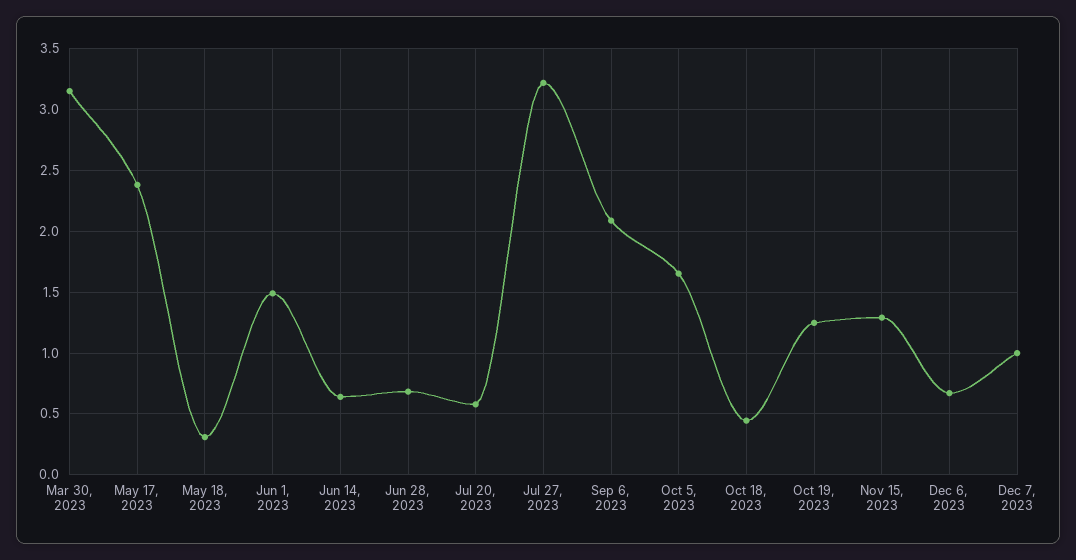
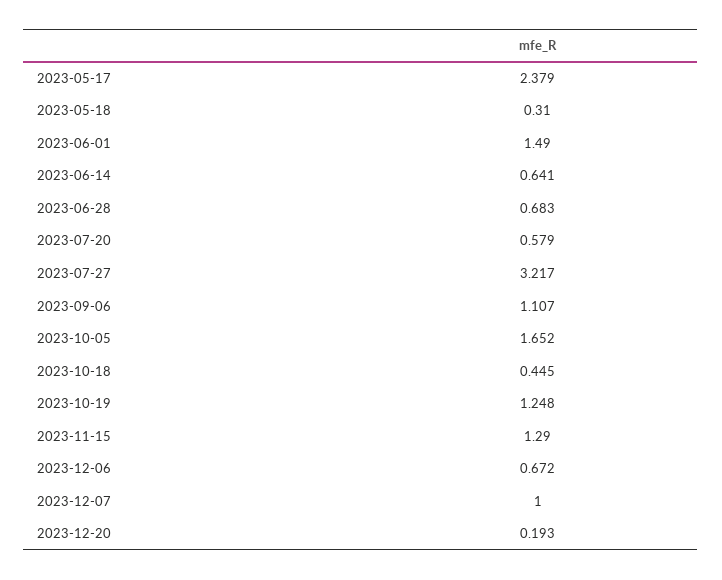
Mar 30, 2023: 3.15 -> none
Sep 6, 2023: 2.1 -> 1.107
2023-12-20: none -> 0.193

